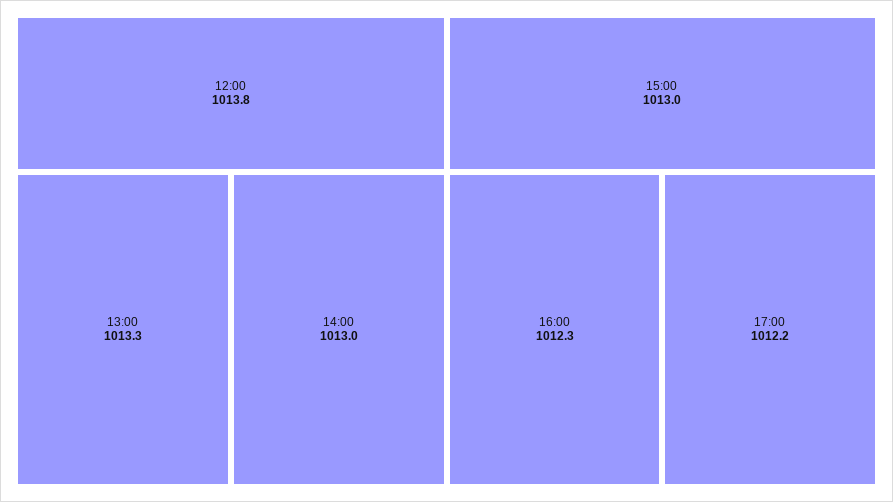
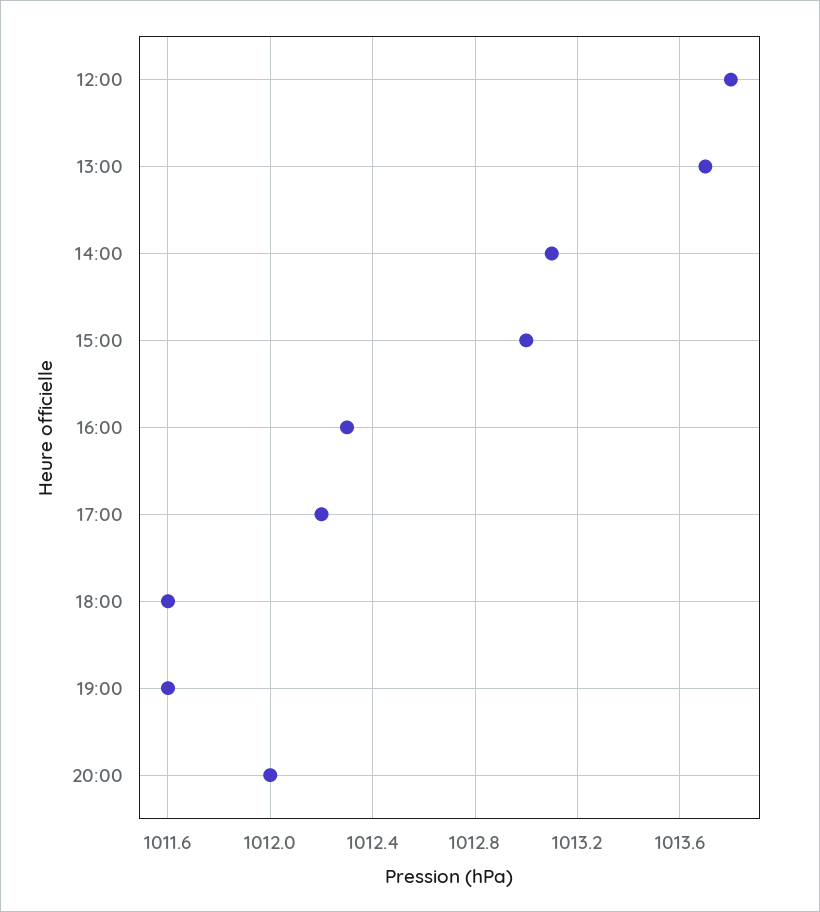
13:00: 1013.3 -> 1013.7
14:00: 1013 -> 1013.1
18:00: none -> 1011.6
19:00: none -> 1011.6
20:00: none -> 1012

